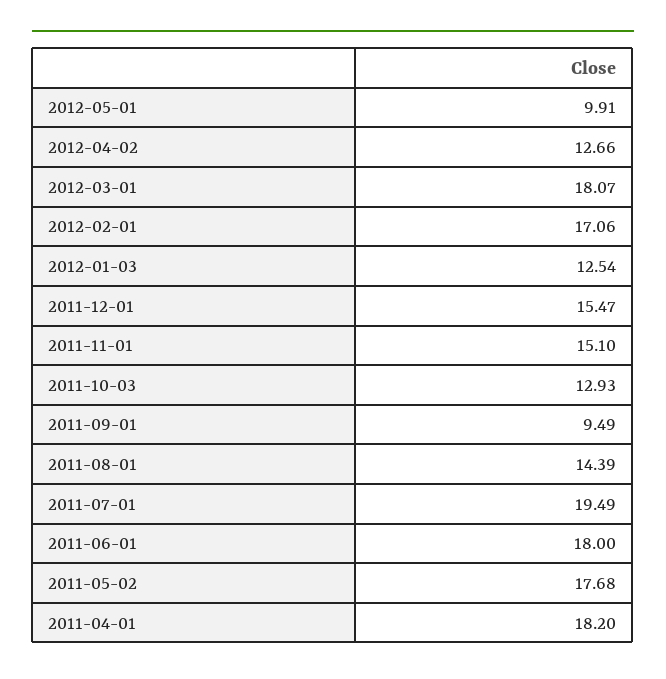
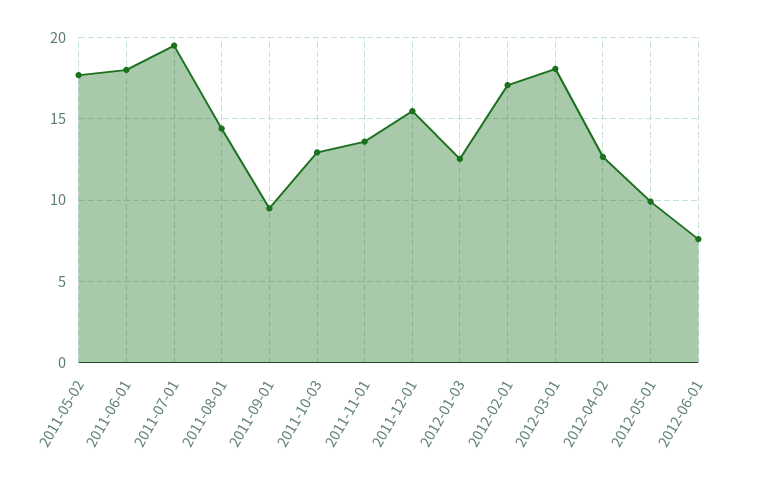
2011-11-01: 15.1 -> 13.5
2011-04-01: 18.2 -> none
2012-06-01: none -> 7.5

